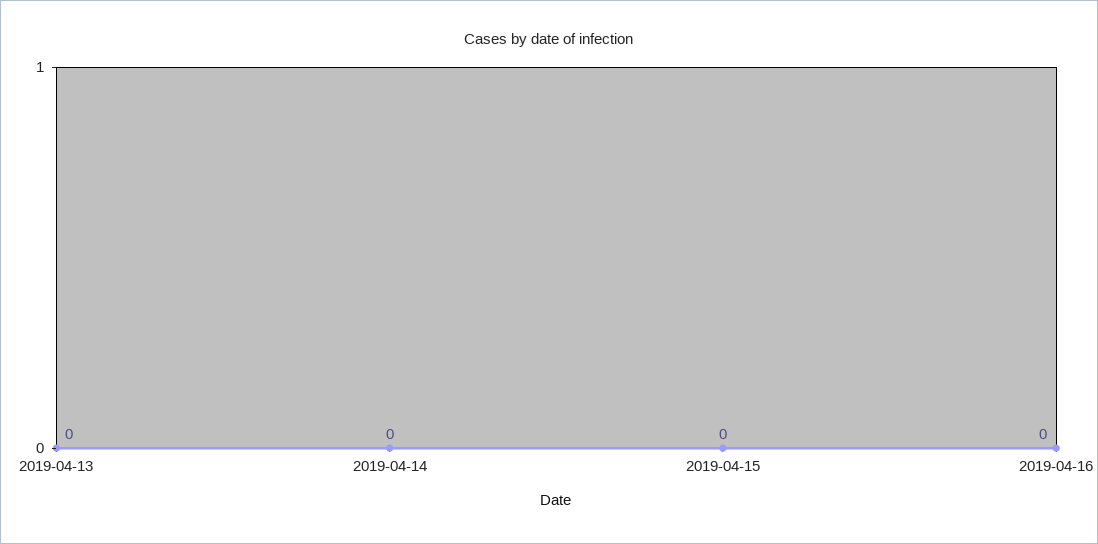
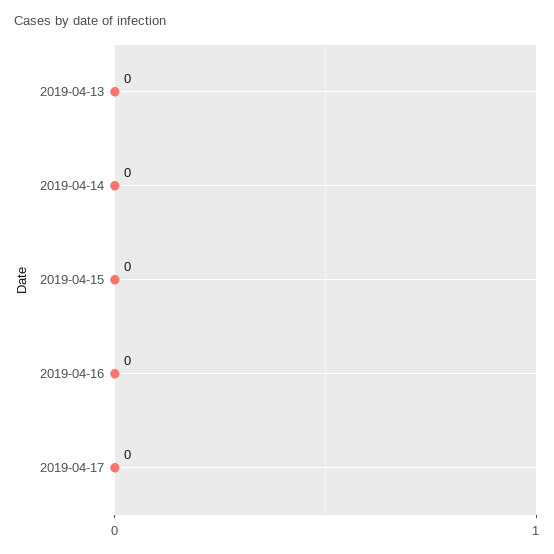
2019-04-17: none -> 0

